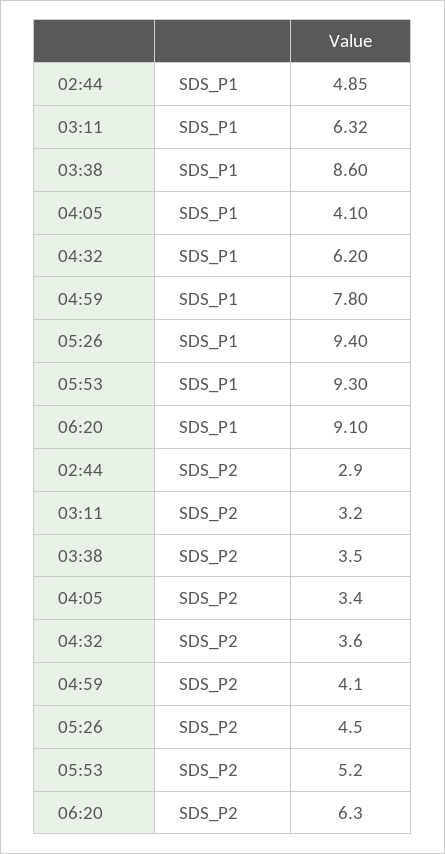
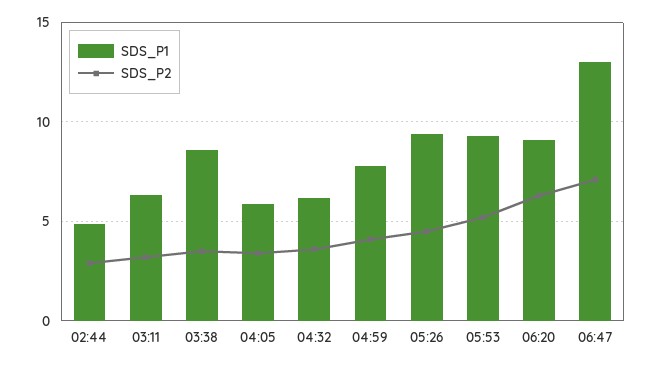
SDS_P1, 04:05: 4.1 -> 6
SDS_P1, 06:47: none -> 13
SDS_P2, 06:47: none -> 7

